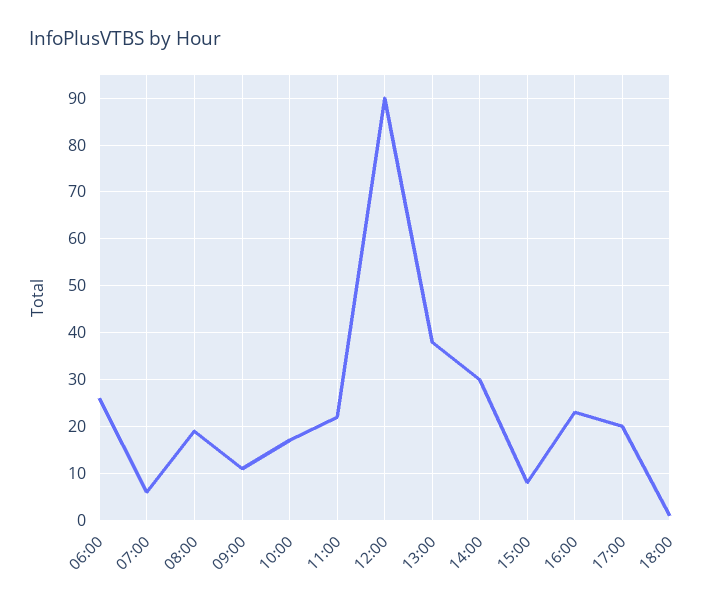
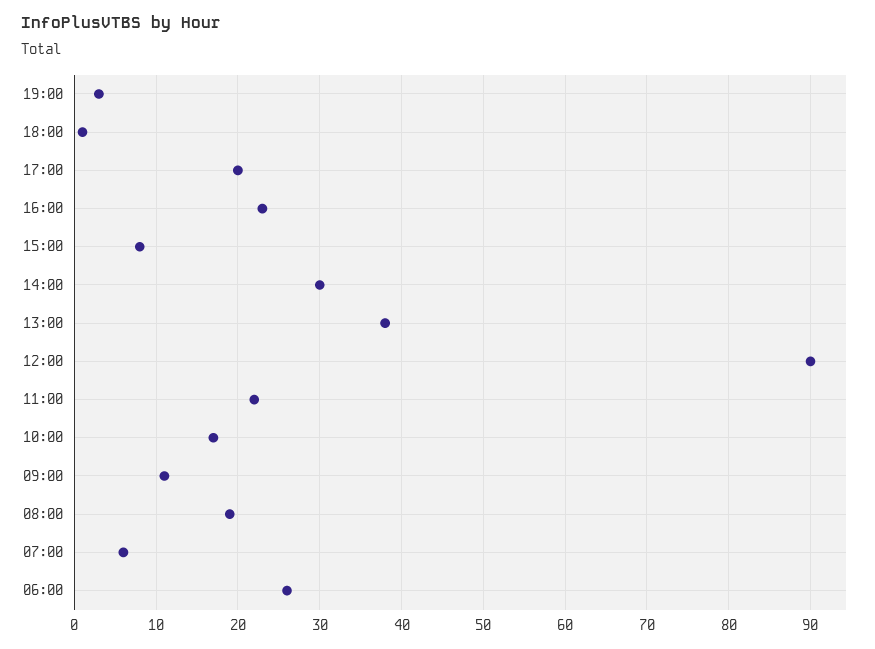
19:00: none -> 3

